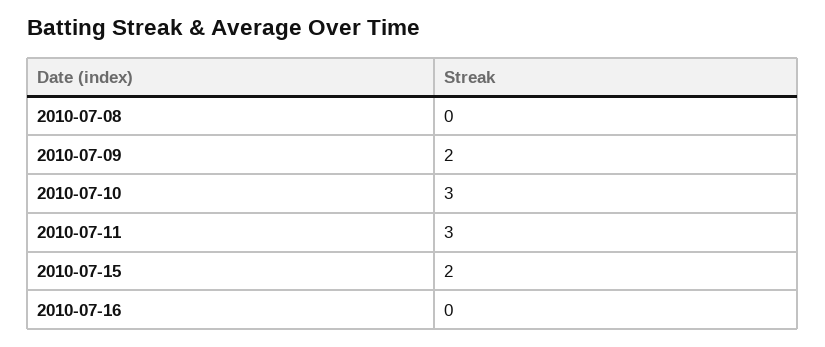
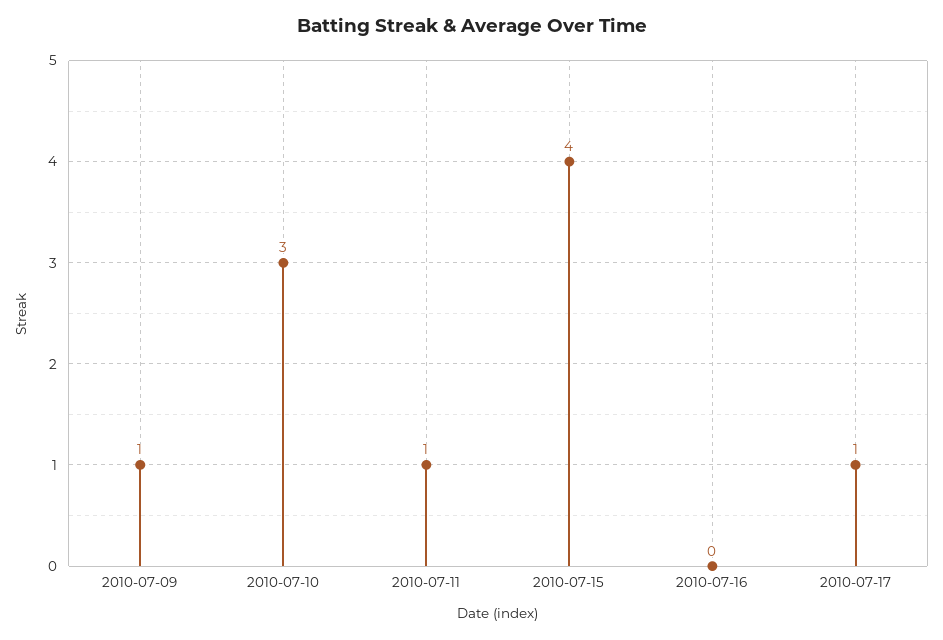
2010-07-08: 0 -> none
2010-07-09: 2 -> 1
2010-07-11: 3 -> 1
2010-07-15: 2 -> 4
2010-07-17: none -> 1

